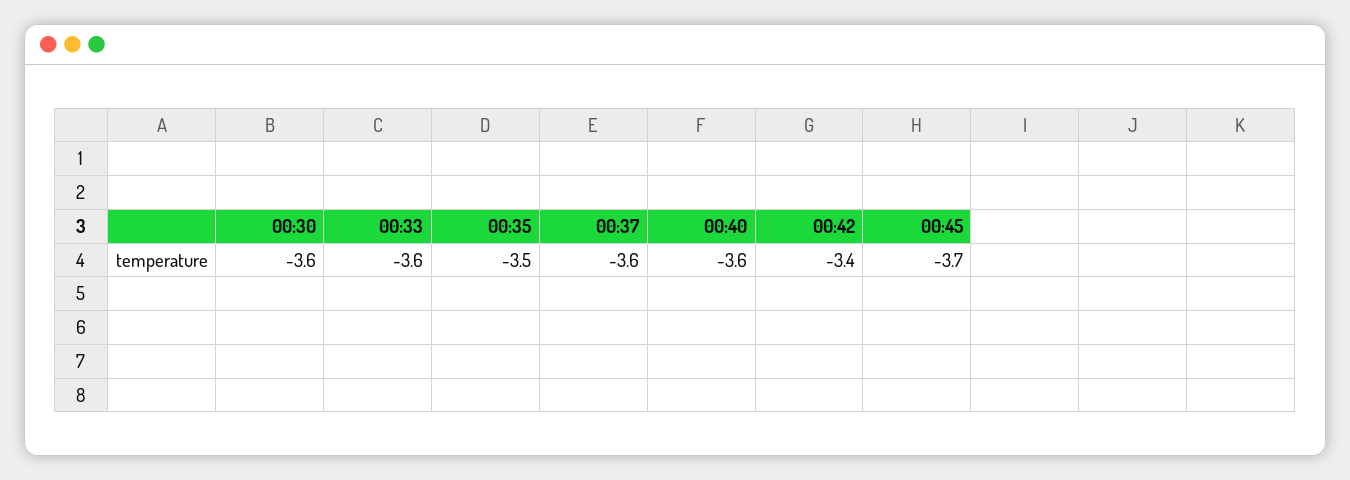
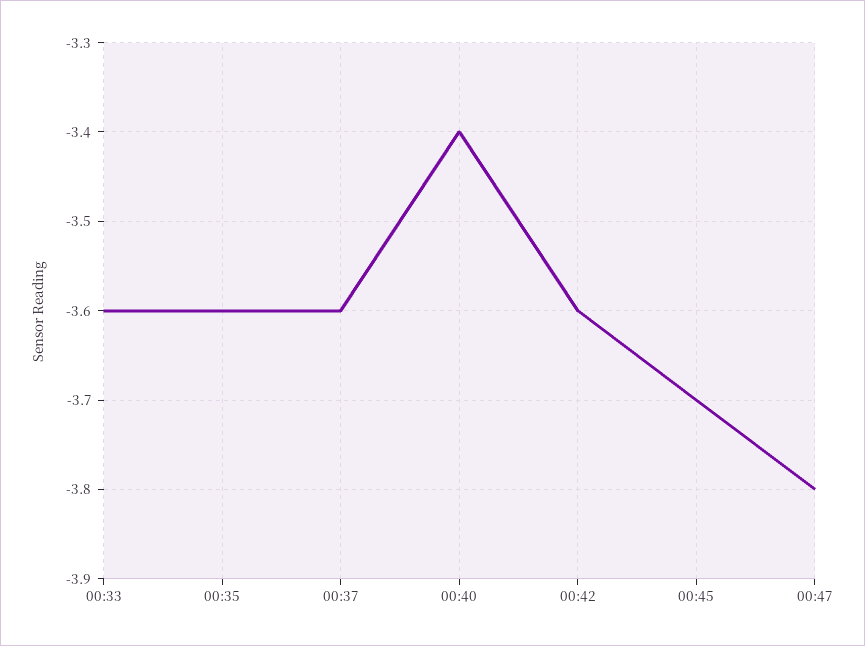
00:30: -3.6 -> none
00:35: -3.5 -> -3.6
00:40: -3.6 -> -3.4
00:42: -3.4 -> -3.6
00:47: none -> -3.8

